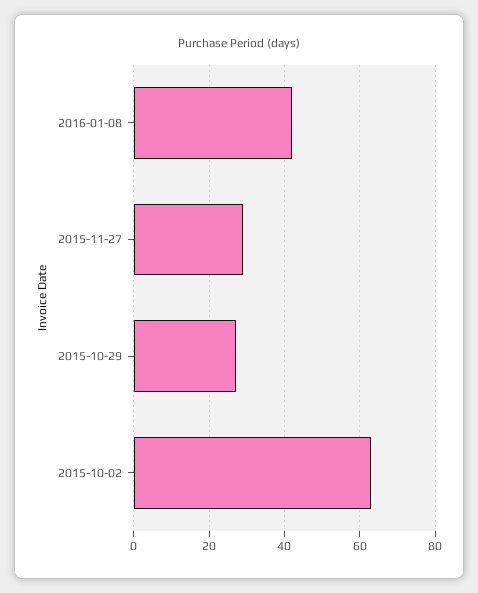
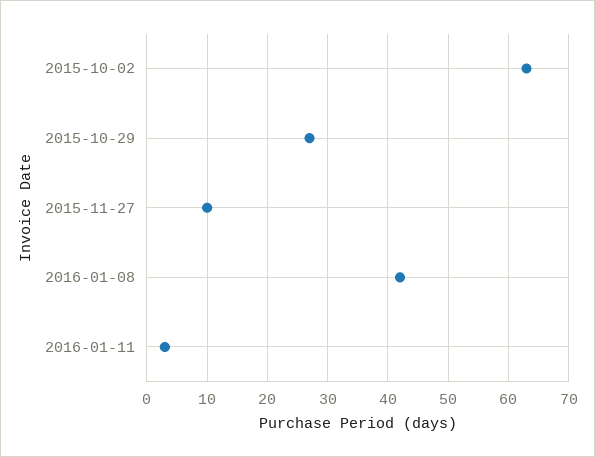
2015-11-27: 30 -> 10
2016-01-11: none -> 3

